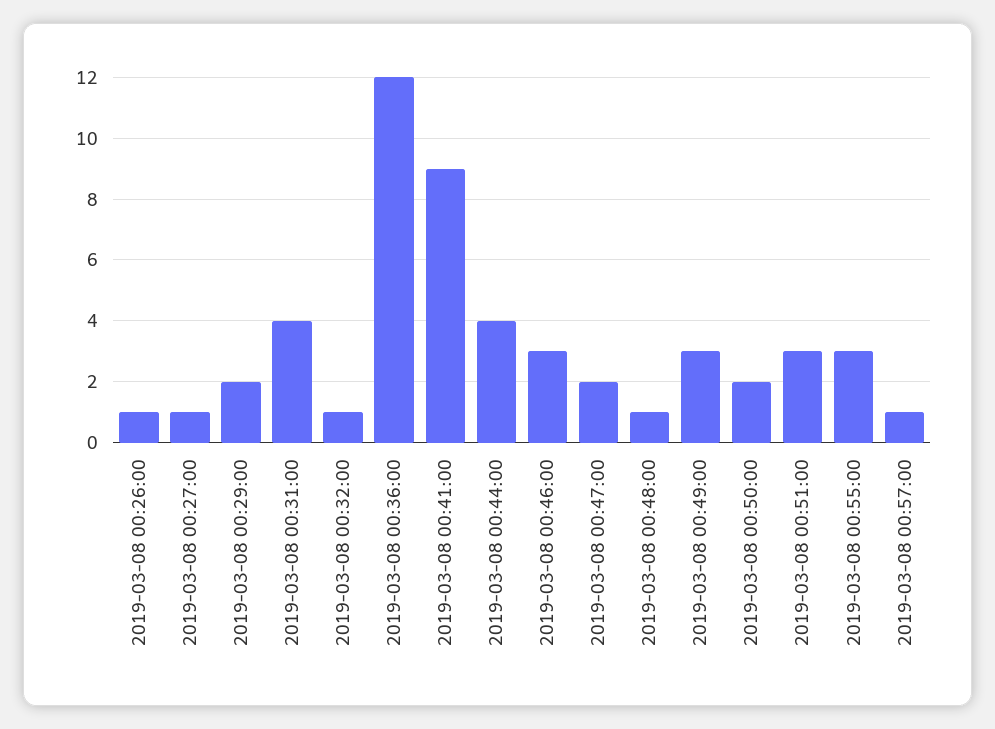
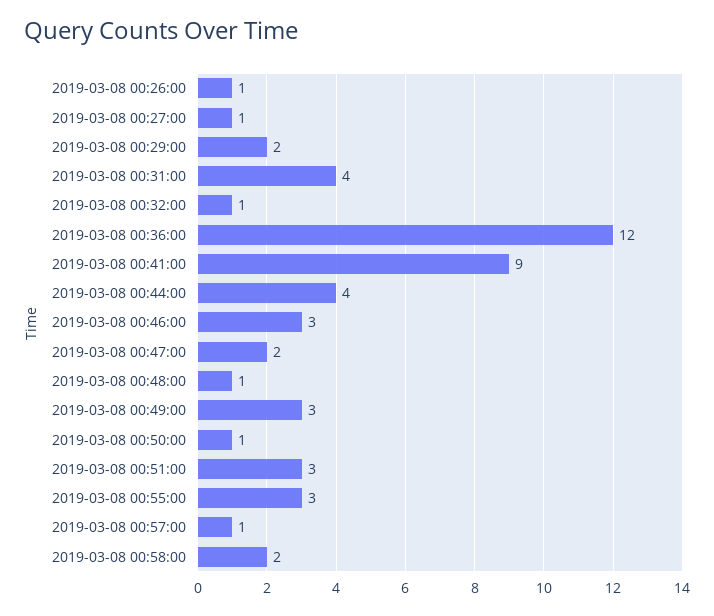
2019-03-08 00:50:00: 2 -> 1
2019-03-08 00:58:00: none -> 2

